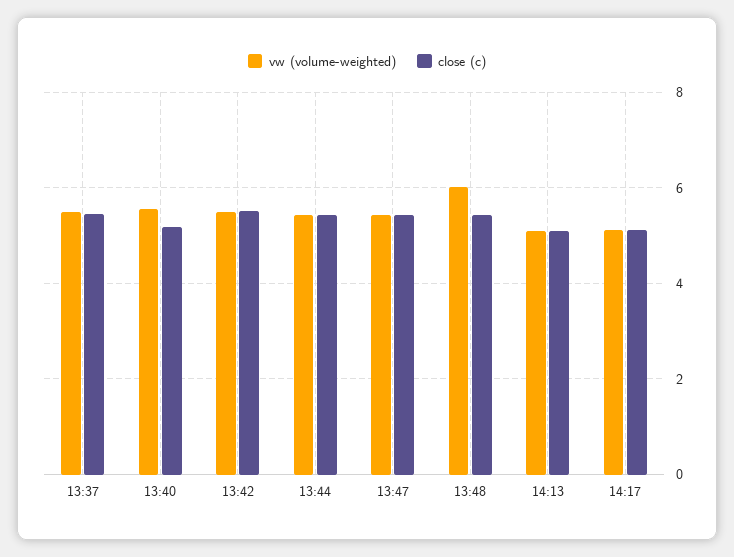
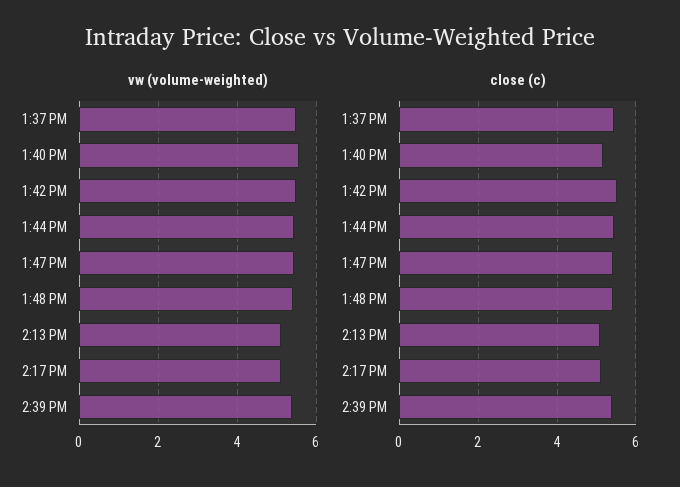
vw (volume-weighted), 13:48: 6 -> 5.4
vw (volume-weighted), 2:39 PM: none -> 5.4
close (c), 2:39 PM: none -> 5.4

